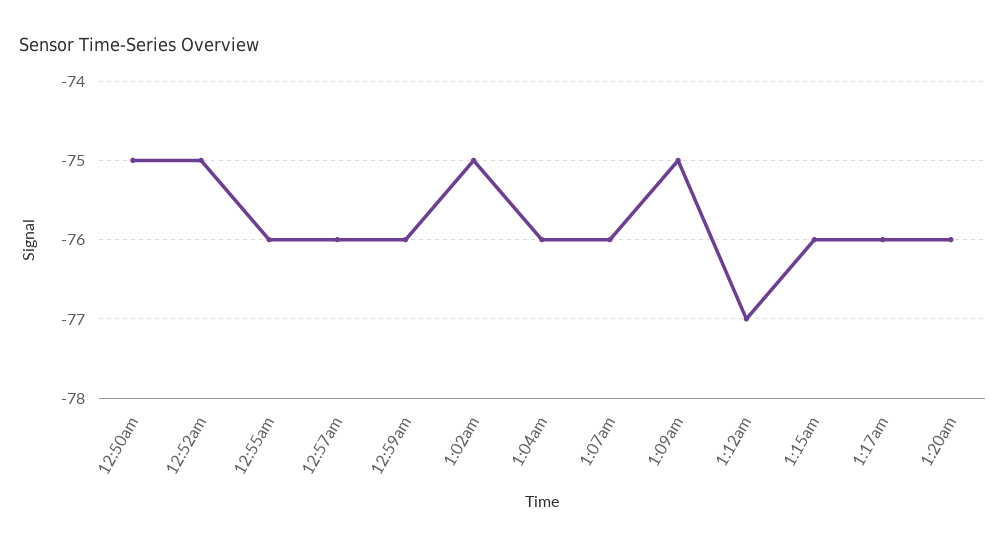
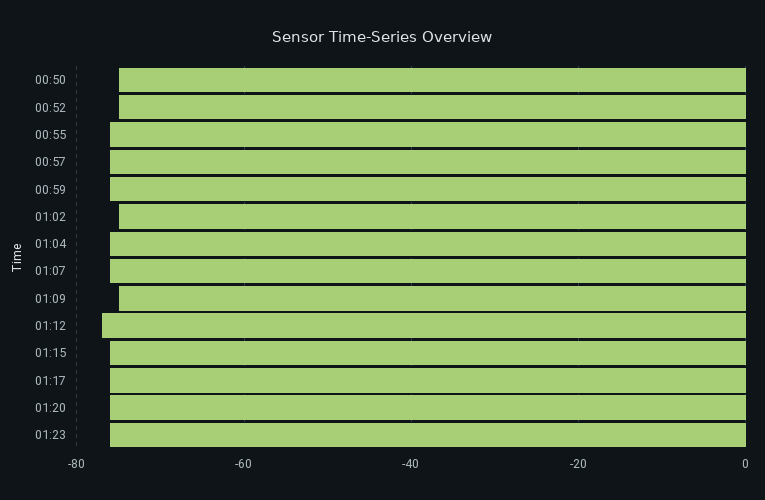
01:23: none -> -75

